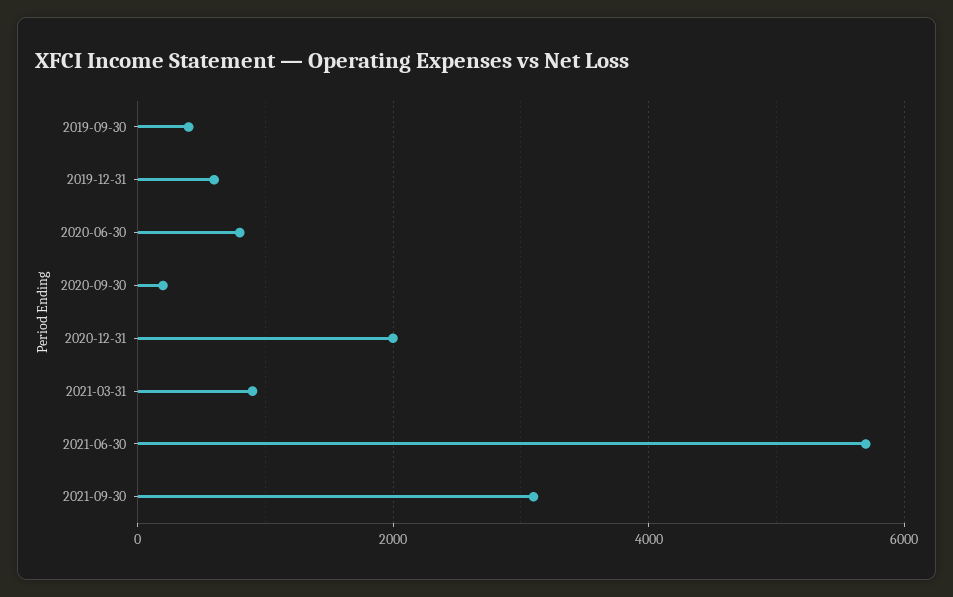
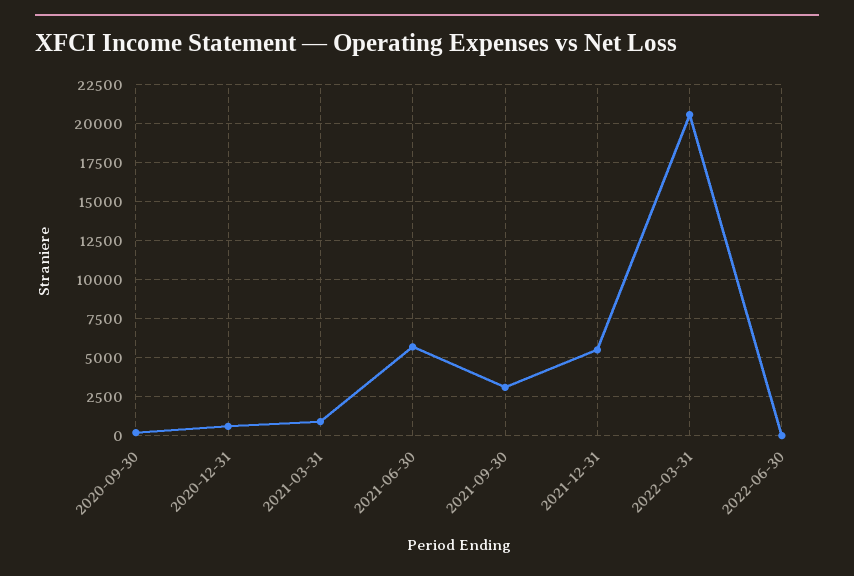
2019-09-30: 400 -> none
2019-12-31: 600 -> none
2020-06-30: 800 -> none
2020-12-31: 2000 -> 500
2021-12-31: none -> 5500
2022-03-31: none -> 20500
2022-06-30: none -> 0

